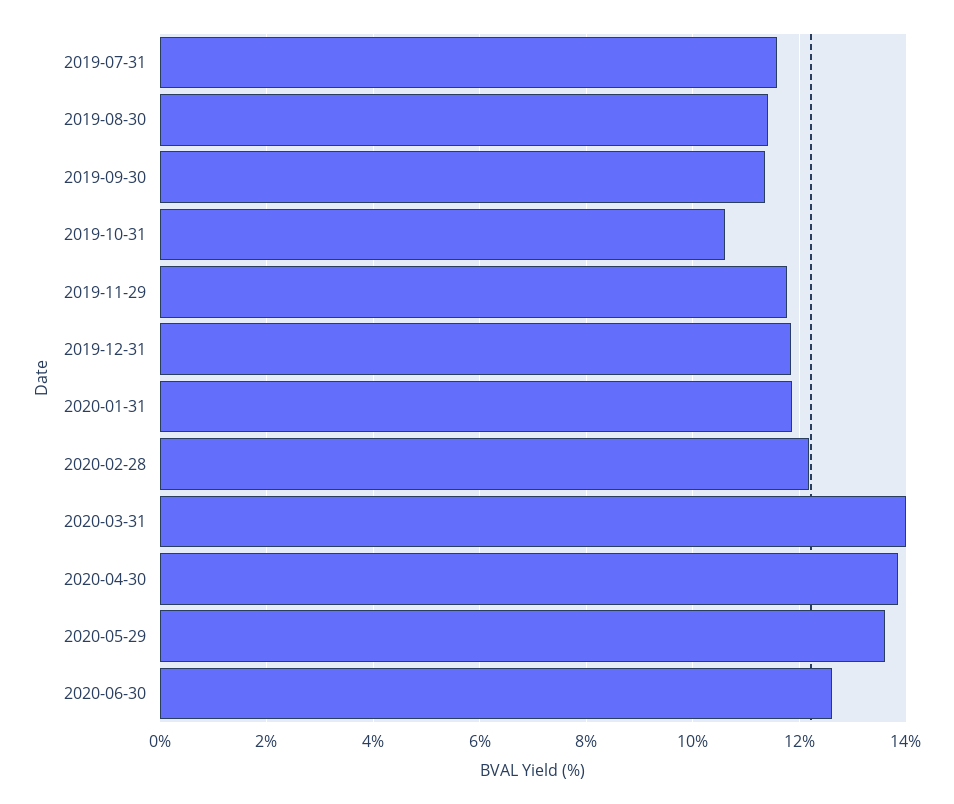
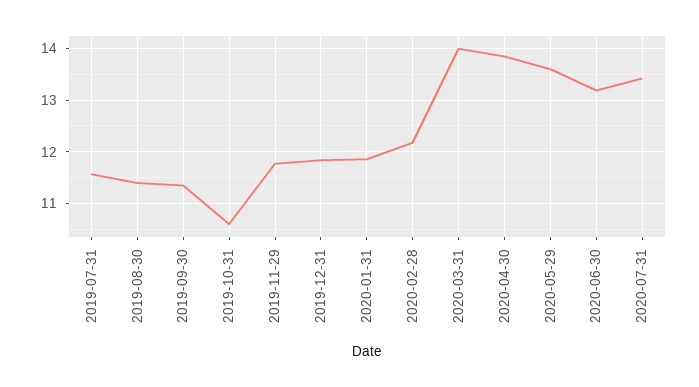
2020-06-30: 12.6 -> 13.2
2020-07-31: none -> 13.4

